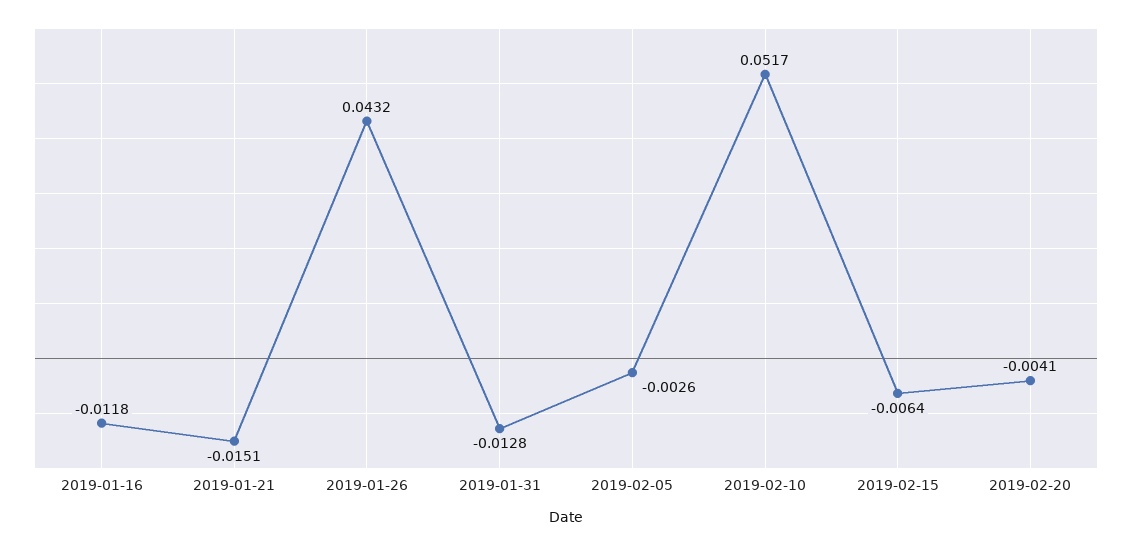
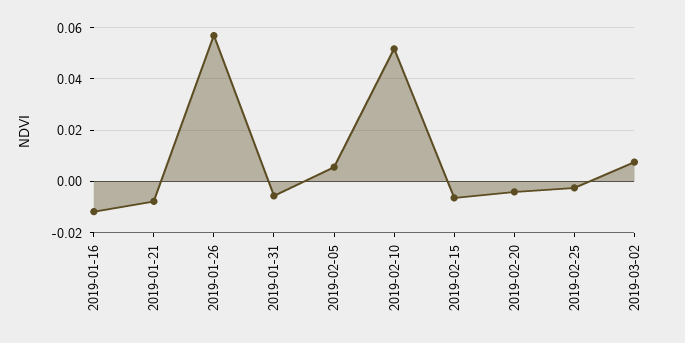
2019-01-21: -0.0151 -> -0.0075
2019-01-26: 0.0432 -> 0.0575
2019-01-31: -0.0128 -> -0.005
2019-02-05: -0.0026 -> 0.005
2019-02-25: none -> -0.0025
2019-03-02: none -> 0.0075

